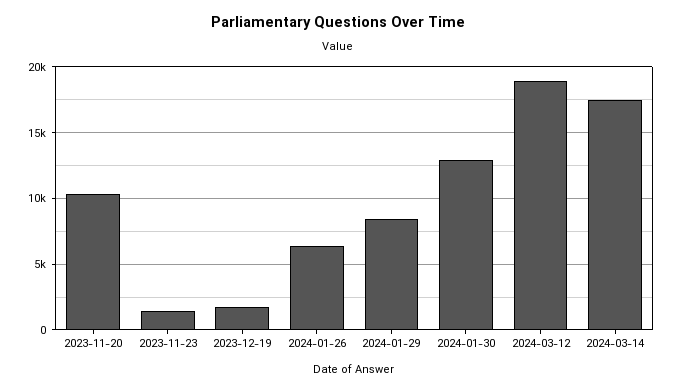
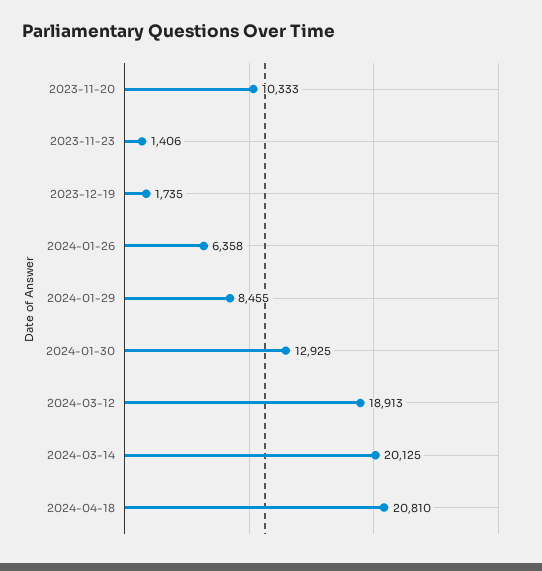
2024-03-14: 17500 -> 20125
2024-04-18: none -> 20810

